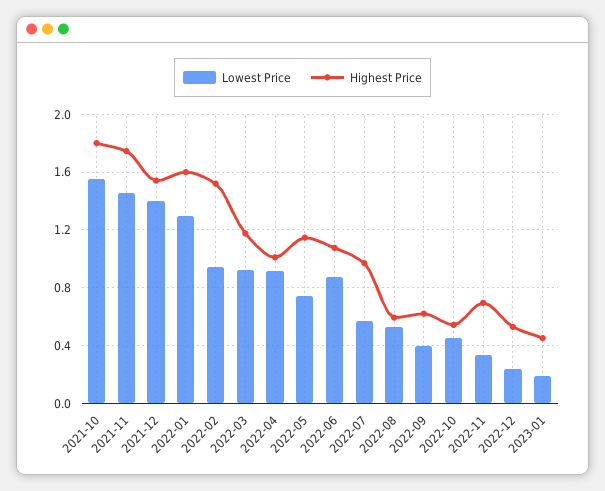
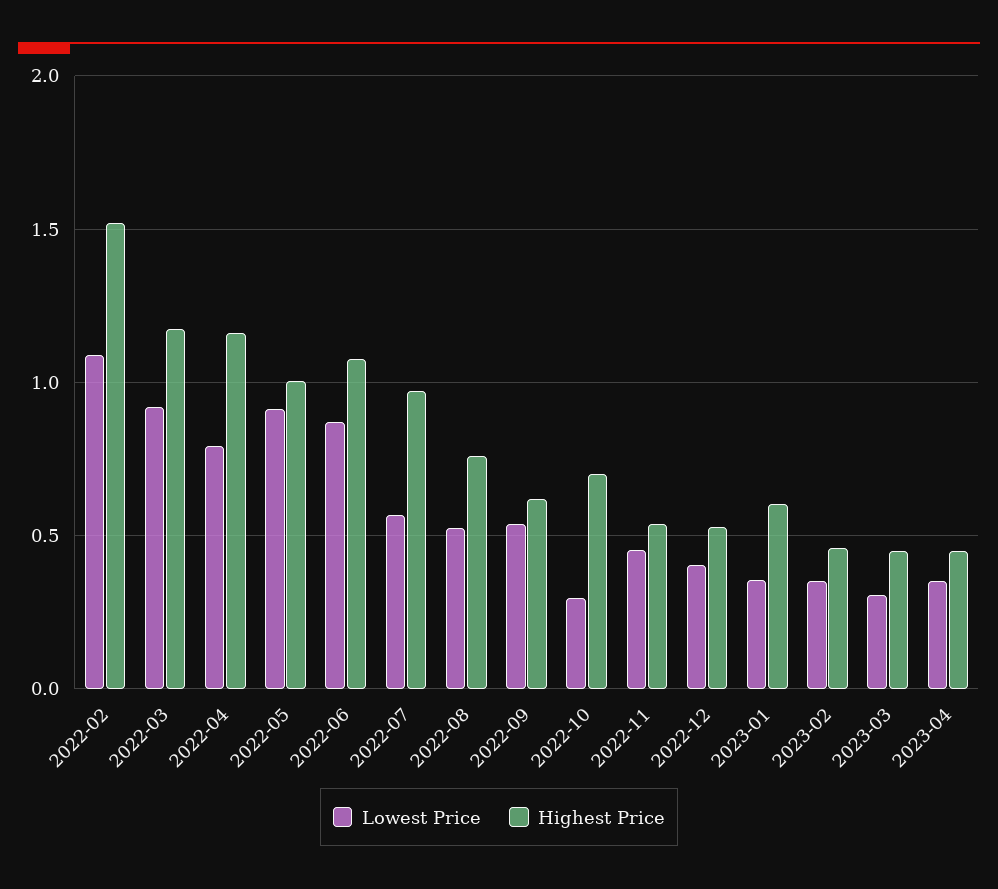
Lowest Price, 2021-10: 1.55 -> none
Highest Price, 2021-10: 1.8 -> none
Lowest Price, 2021-11: 1.45 -> none
Highest Price, 2021-11: 1.75 -> none
Lowest Price, 2021-12: 1.4 -> none
Highest Price, 2021-12: 1.55 -> none
Lowest Price, 2022-01: 1.3 -> none
Highest Price, 2022-01: 1.6 -> none
Lowest Price, 2022-02: 0.95 -> 1.1
Lowest Price, 2022-04: 0.9 -> 0.8
Highest Price, 2022-04: 1 -> 1.15
Lowest Price, 2022-05: 0.75 -> 0.9
Highest Price, 2022-05: 1.15 -> 1
Highest Price, 2022-08: 0.6 -> 0.75
Lowest Price, 2022-09: 0.4 -> 0.55
Lowest Price, 2022-10: 0.45 -> 0.3
Highest Price, 2022-10: 0.55 -> 0.7
Lowest Price, 2022-11: 0.35 -> 0.45
Highest Price, 2022-11: 0.7 -> 0.55
Lowest Price, 2022-12: 0.25 -> 0.4
Lowest Price, 2023-01: 0.2 -> 0.35
Highest Price, 2023-01: 0.45 -> 0.6
Lowest Price, 2023-02: none -> 0.35
Highest Price, 2023-02: none -> 0.45
Lowest Price, 2023-03: none -> 0.3
Highest Price, 2023-03: none -> 0.45
Lowest Price, 2023-04: none -> 0.35
Highest Price, 2023-04: none -> 0.45

